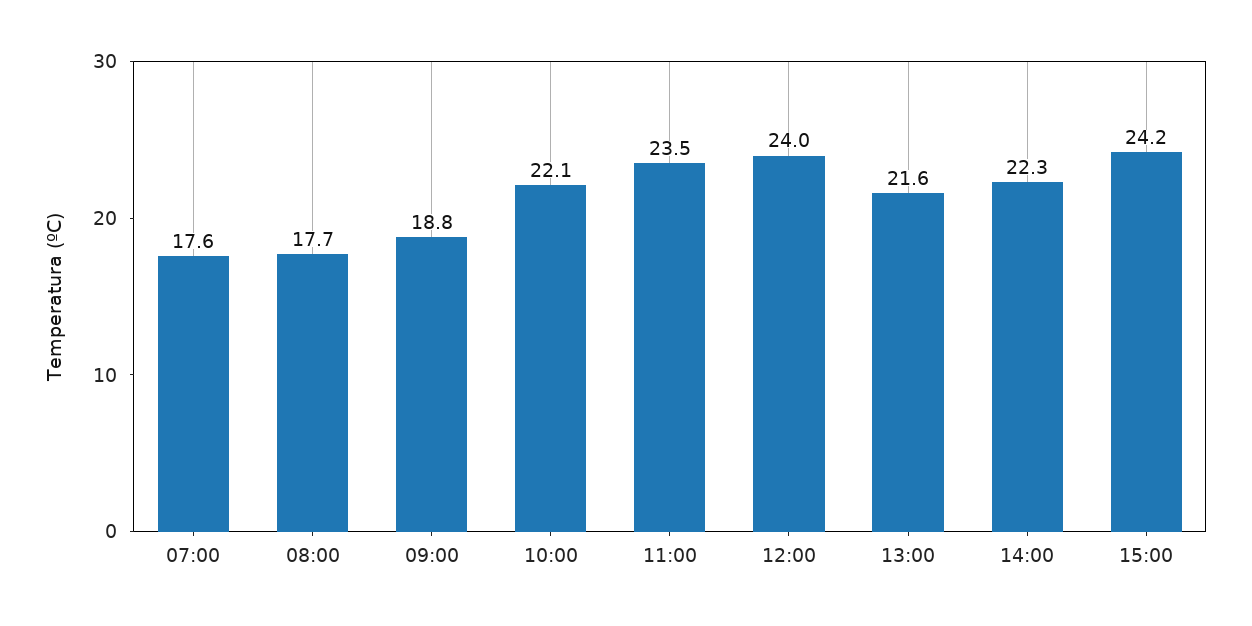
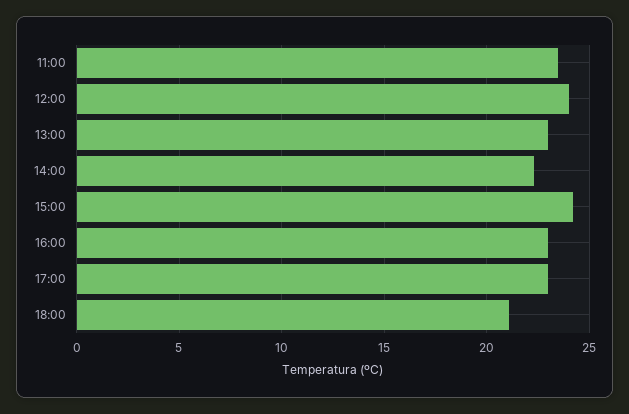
07:00: 17.6 -> none
08:00: 17.7 -> none
09:00: 18.8 -> none
10:00: 22.1 -> none
13:00: 21.6 -> 23
16:00: none -> 23
17:00: none -> 23
18:00: none -> 21

